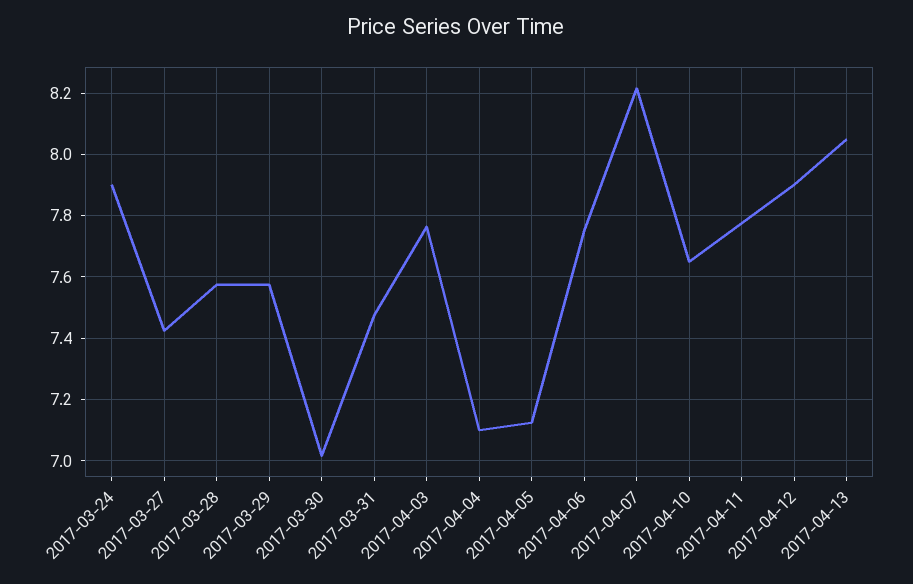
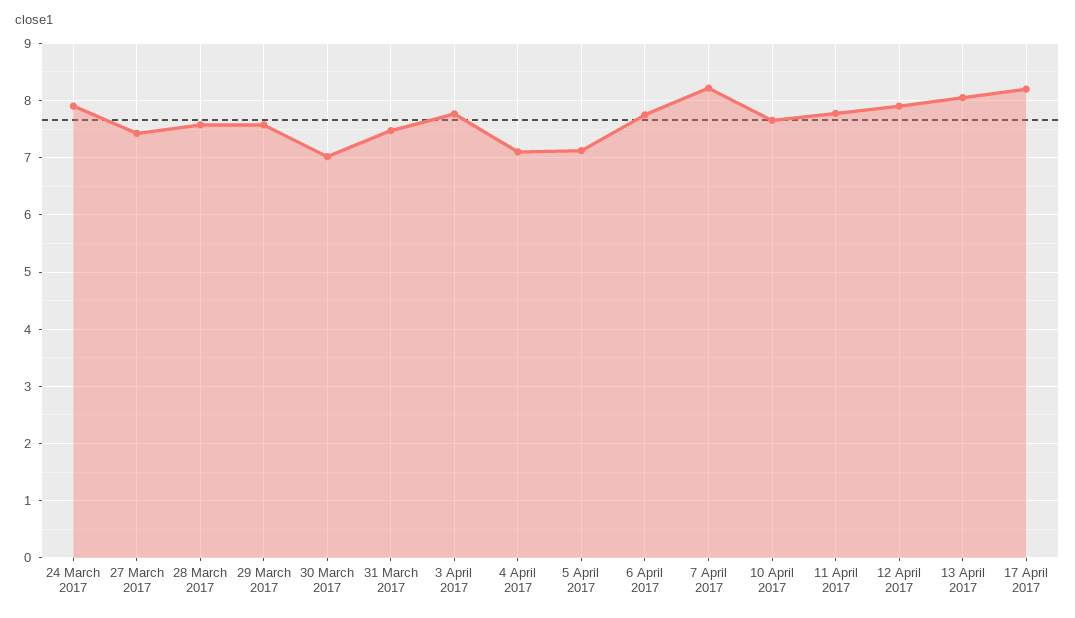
17 April 2017: none -> 8.2

